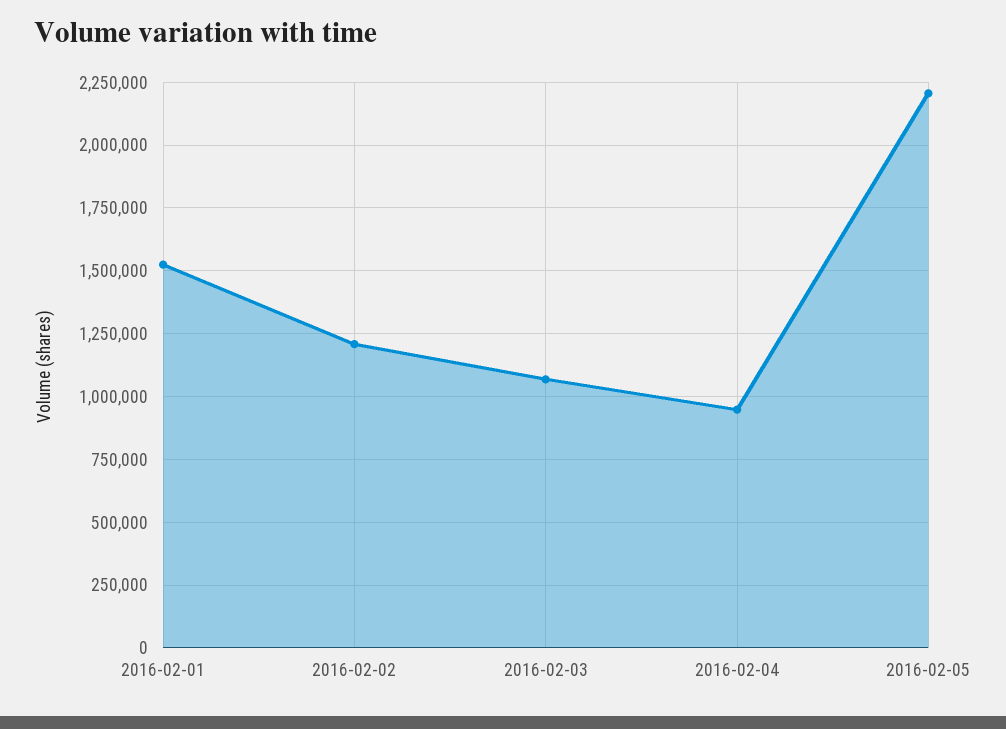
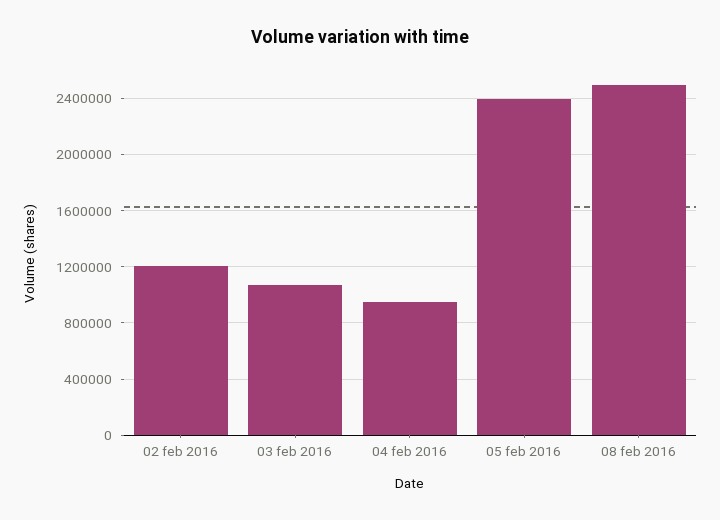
2016-02-01: 1525000 -> none
2016-02-05: 2200000 -> 2400000
08 feb 2016: none -> 2500000

